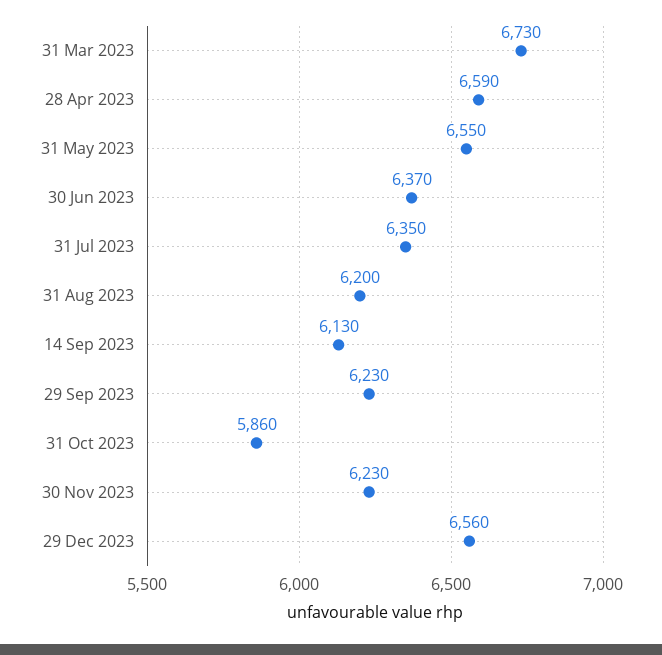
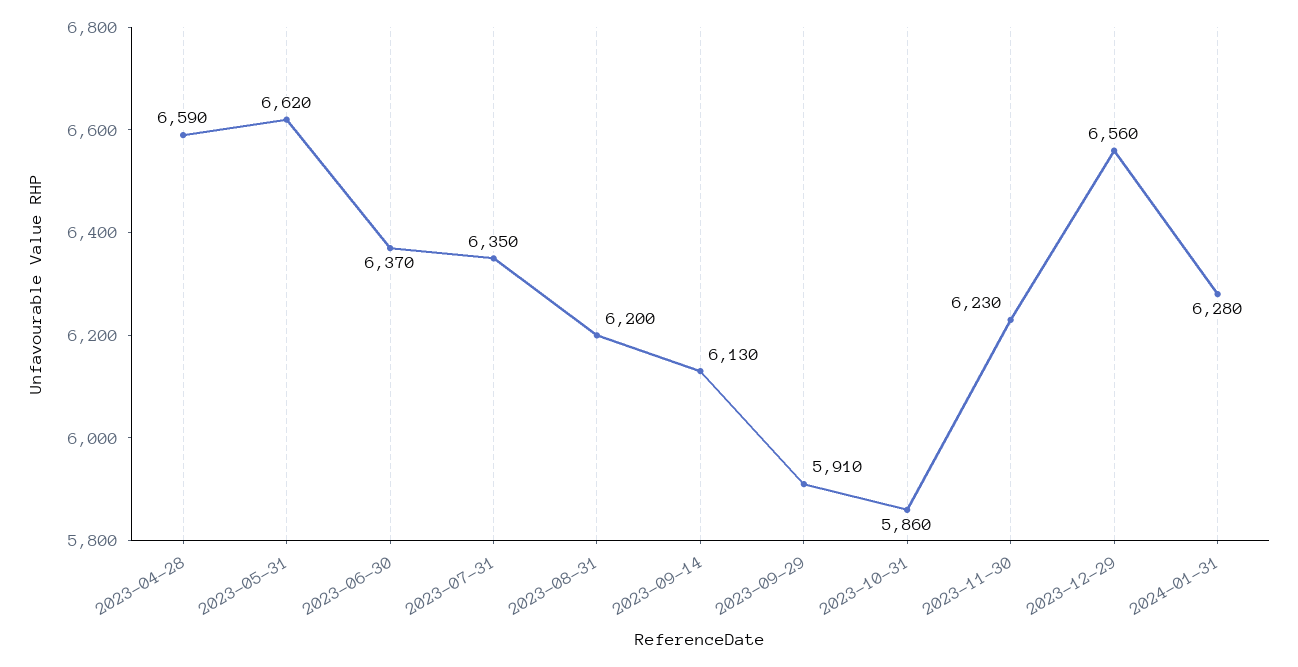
31 Mar 2023: 6730 -> none
31 May 2023: 6550 -> 6620
29 Sep 2023: 6230 -> 5910
2024-01-31: none -> 6280

